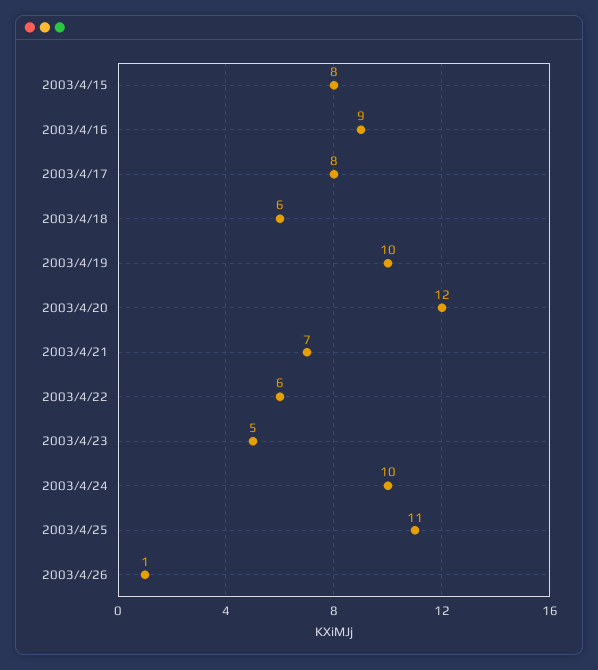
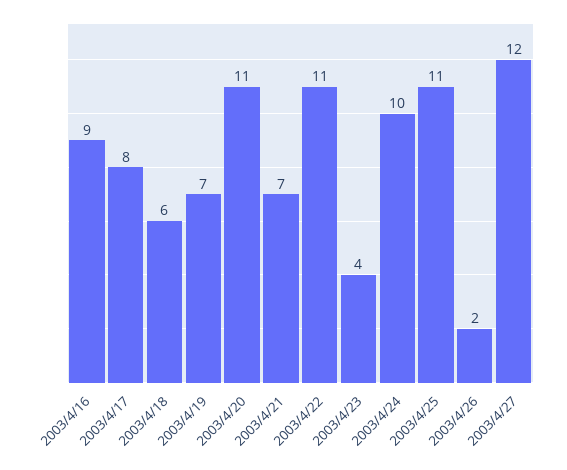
2003/4/15: 8 -> none
2003/4/19: 10 -> 7
2003/4/20: 12 -> 11
2003/4/22: 6 -> 11
2003/4/23: 5 -> 4
2003/4/26: 1 -> 2
2003/4/27: none -> 12

